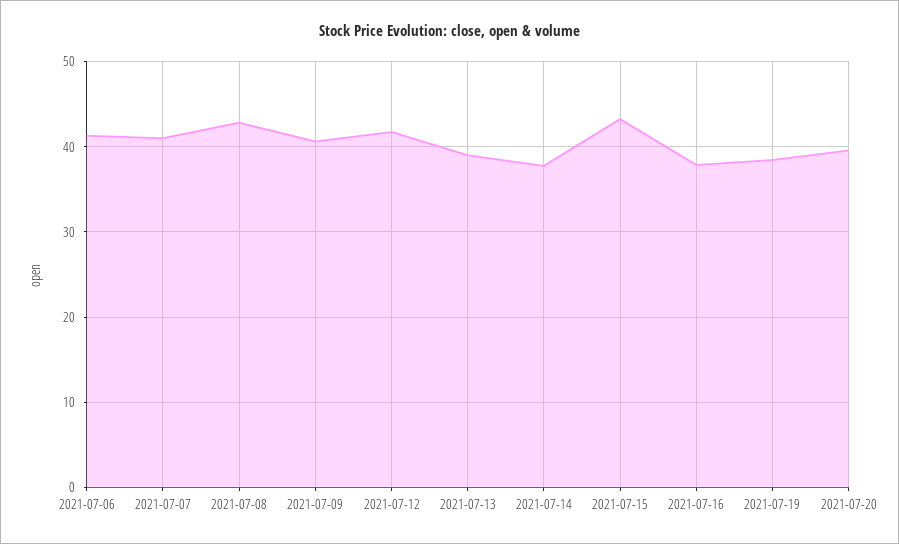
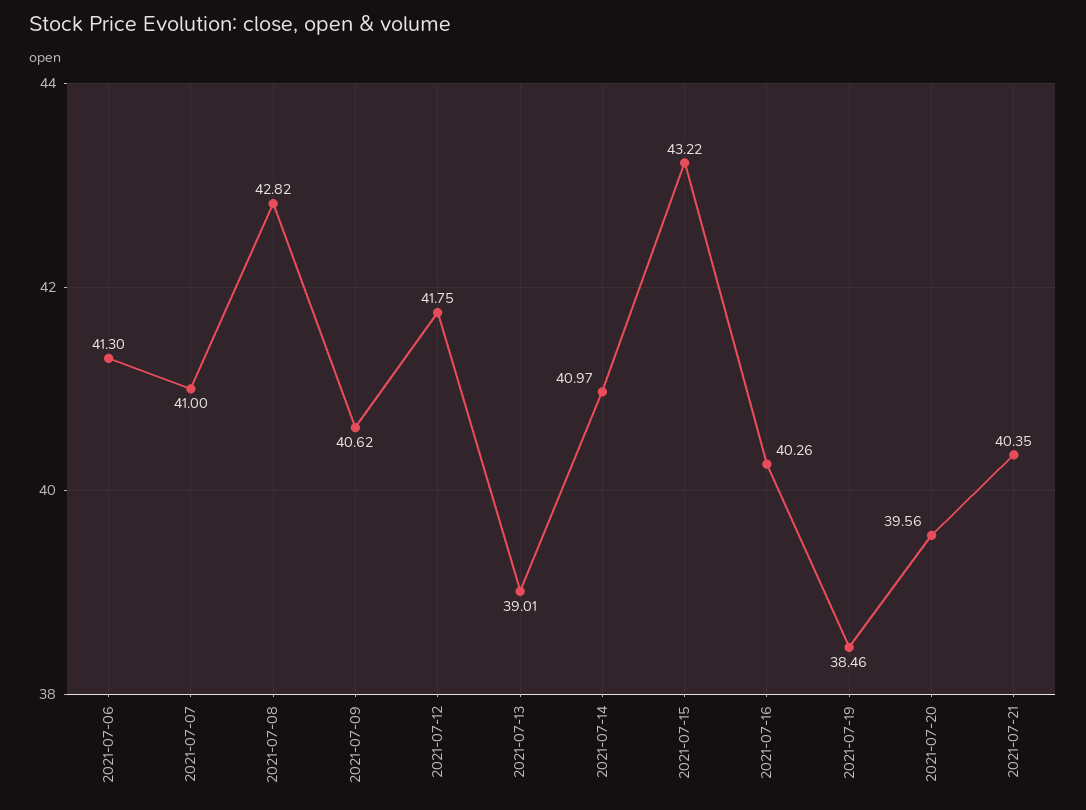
2021-07-14: 38 -> 40.97
2021-07-16: 38 -> 40.26
2021-07-21: none -> 40.35

